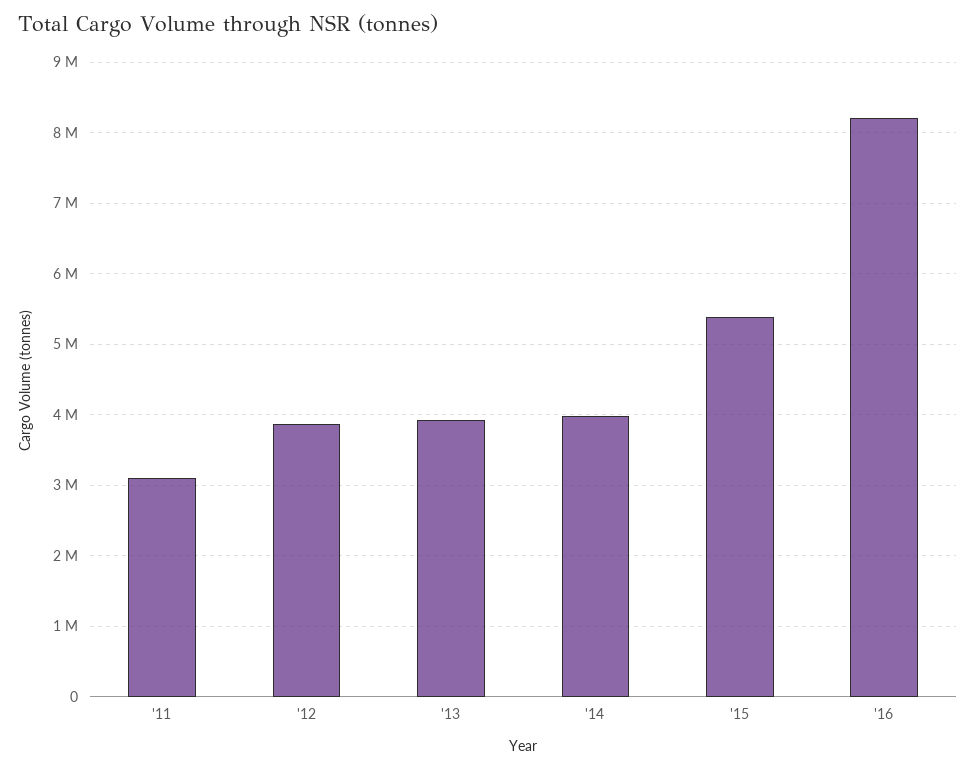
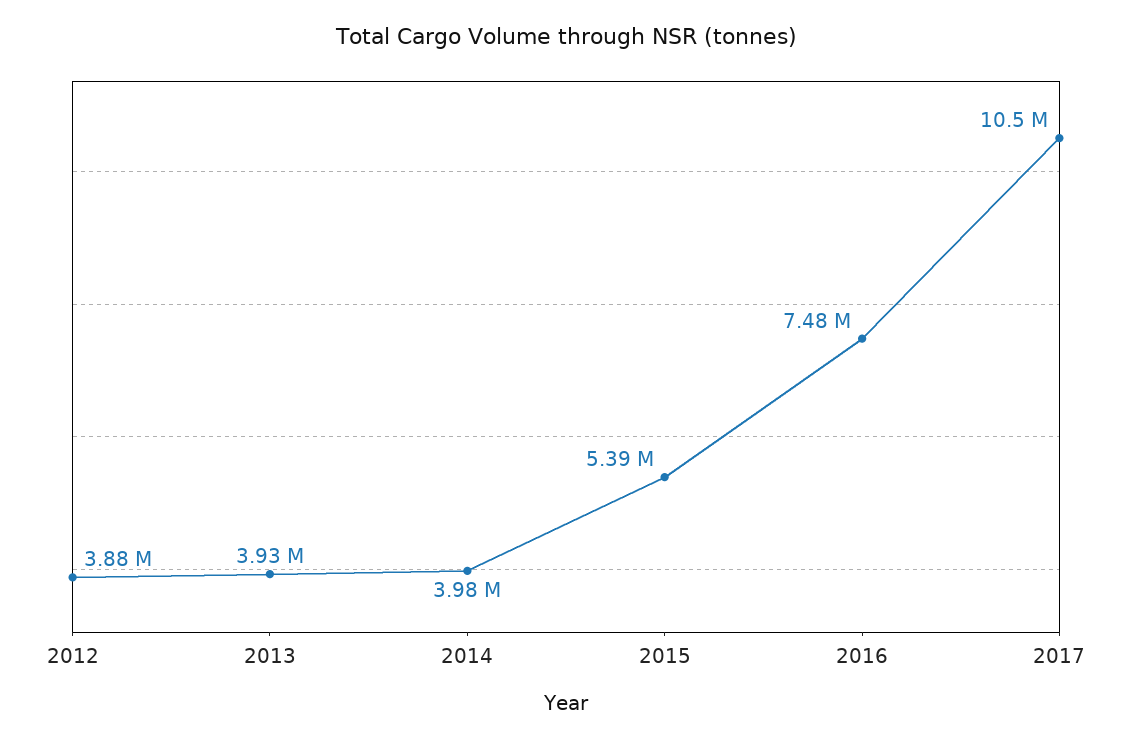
'11: 3100000 -> none
'16: 8200000 -> 7480000
2017: none -> 10500000

